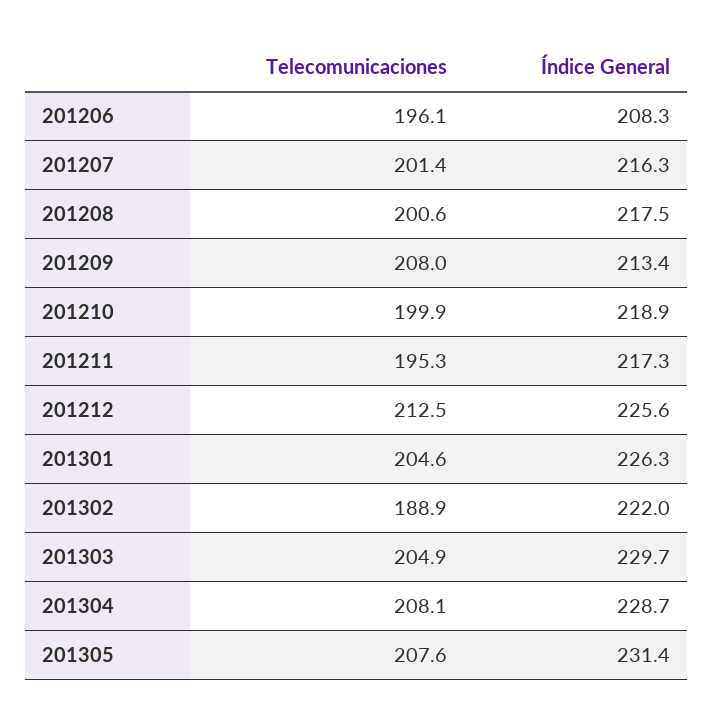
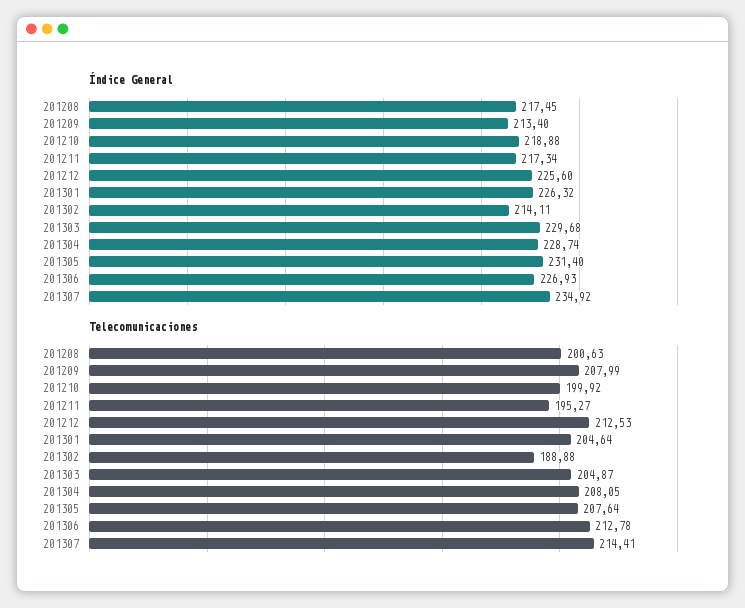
Telecomunicaciones, 201206: 196.1 -> none
Índice General, 201206: 208.3 -> none
Telecomunicaciones, 201207: 201.4 -> none
Índice General, 201207: 216.3 -> none
Índice General, 201302: 222 -> 214.11
Índice General, 201306: none -> 226.93
Índice General, 201307: none -> 234.92
Telecomunicaciones, 201306: none -> 212.78
Telecomunicaciones, 201307: none -> 214.41

